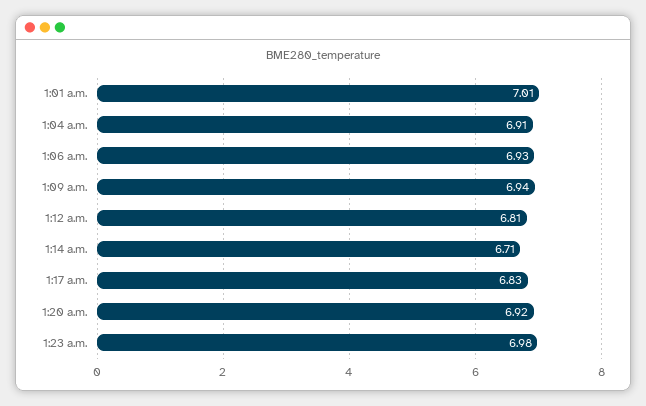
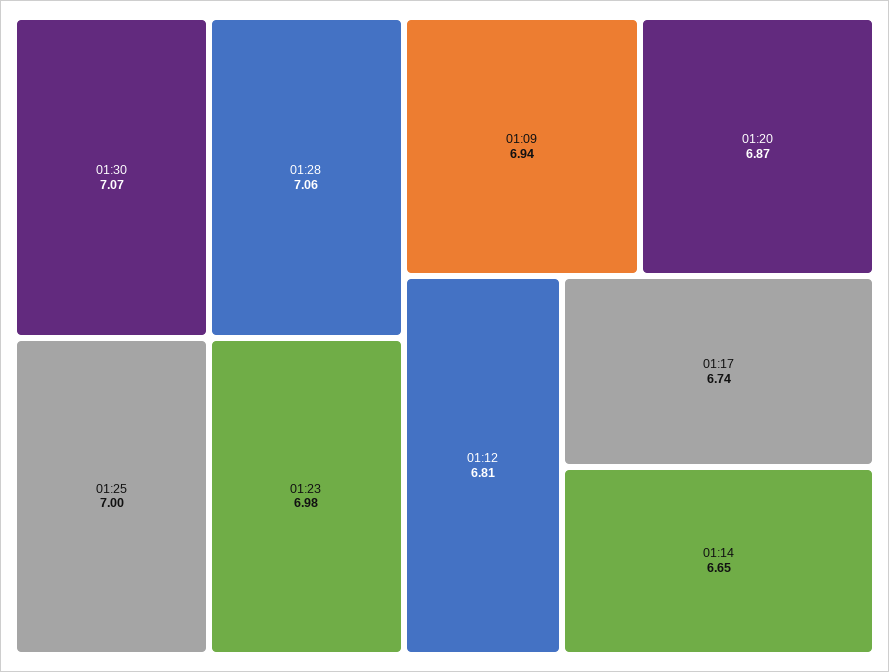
1:01 a.m.: 7.01 -> none
1:04 a.m.: 6.91 -> none
1:06 a.m.: 6.93 -> none
1:14 a.m.: 6.71 -> 6.65
1:17 a.m.: 6.83 -> 6.74
1:20 a.m.: 6.92 -> 6.87
01:30: none -> 7.07
01:28: none -> 7.06
01:25: none -> 7

